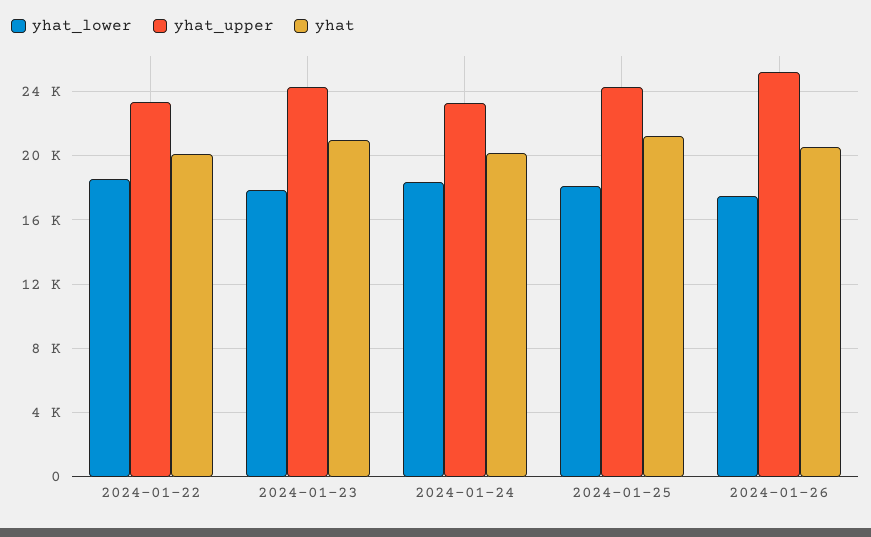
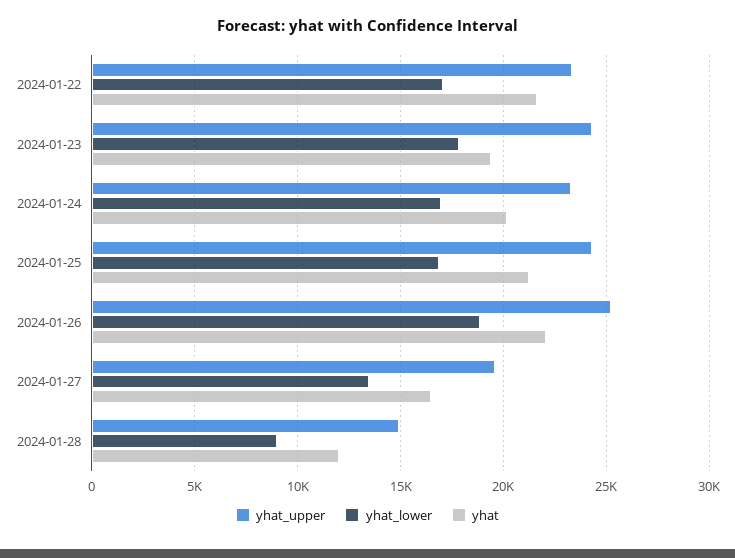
yhat_lower, 2024-01-22: 18500 -> 17000
yhat, 2024-01-22: 20000 -> 21500
yhat, 2024-01-23: 21000 -> 19500
yhat_lower, 2024-01-24: 18500 -> 17000
yhat_lower, 2024-01-25: 18000 -> 17000
yhat_lower, 2024-01-26: 17500 -> 19000
yhat, 2024-01-26: 20500 -> 22000
yhat_upper, 2024-01-27: none -> 19500
yhat_lower, 2024-01-27: none -> 13500
yhat, 2024-01-27: none -> 16500
yhat_upper, 2024-01-28: none -> 15000
yhat_lower, 2024-01-28: none -> 9000
yhat, 2024-01-28: none -> 12000

